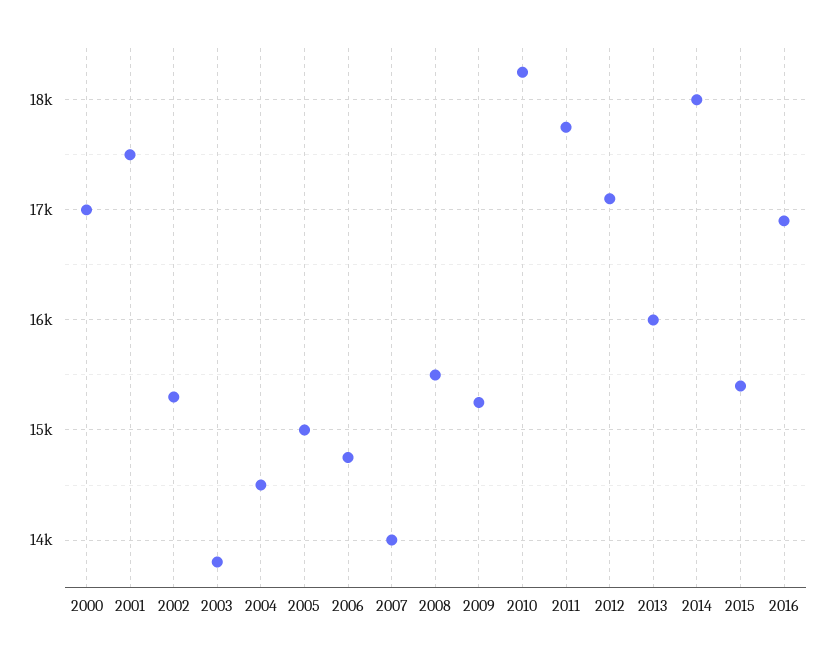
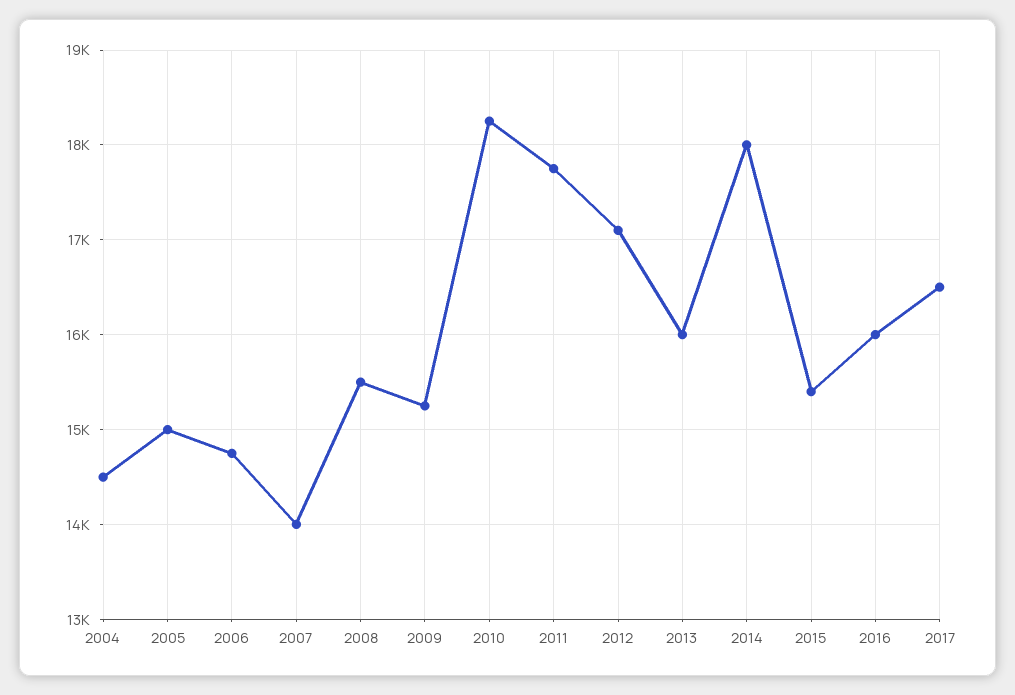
2000: 17000 -> none
2001: 17500 -> none
2002: 15300 -> none
2003: 13800 -> none
2016: 16900 -> 16000
2017: none -> 16500

